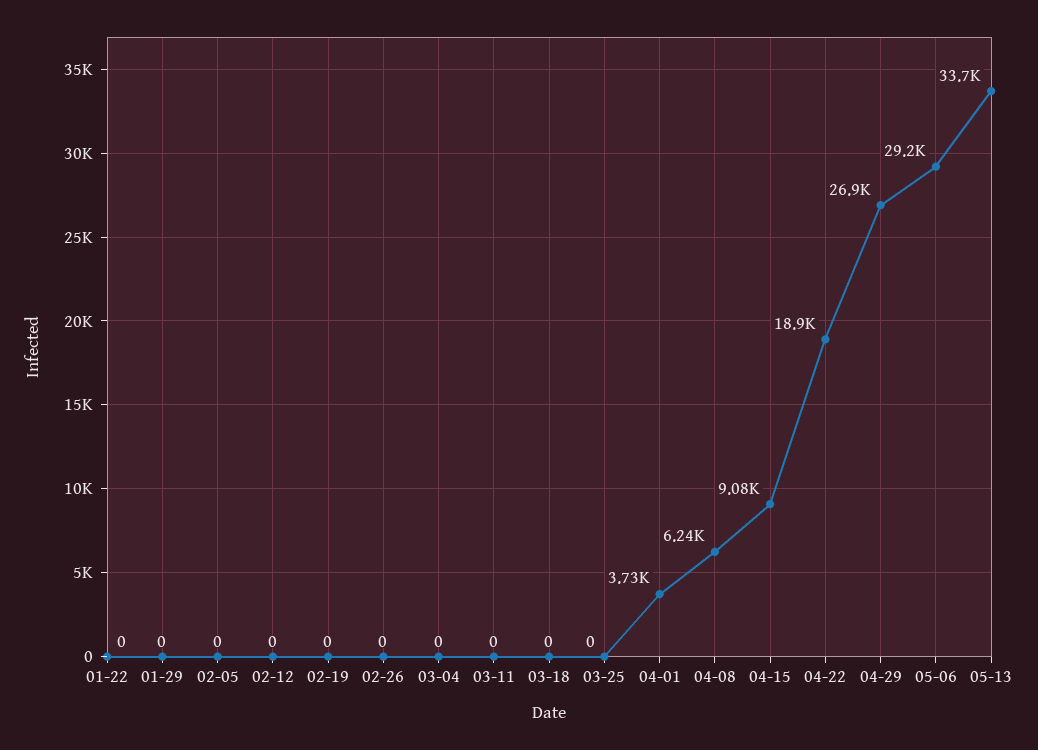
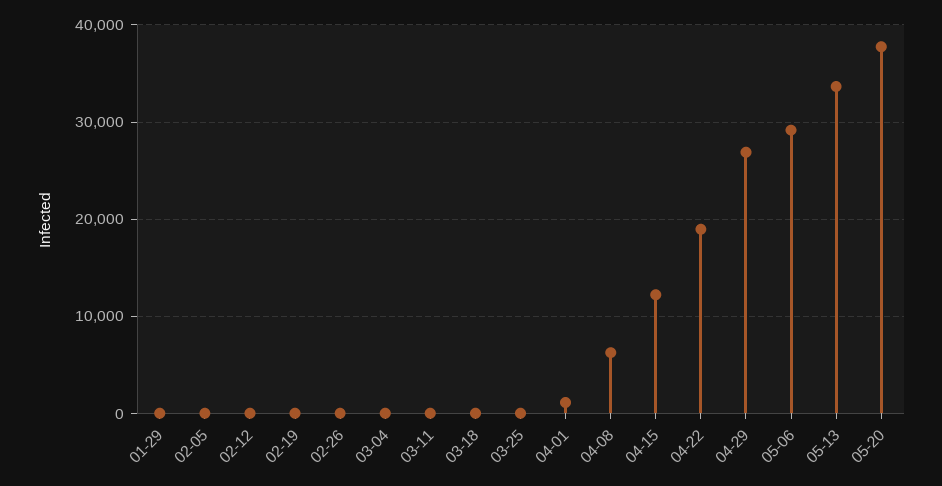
01-22: 0 -> none
04-01: 3730 -> 1000
04-15: 9080 -> 12000
05-20: none -> 38000

